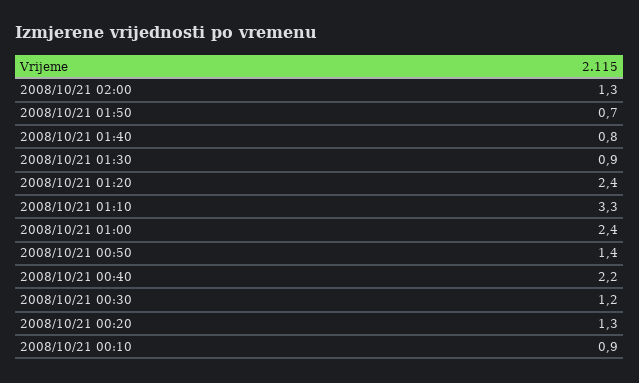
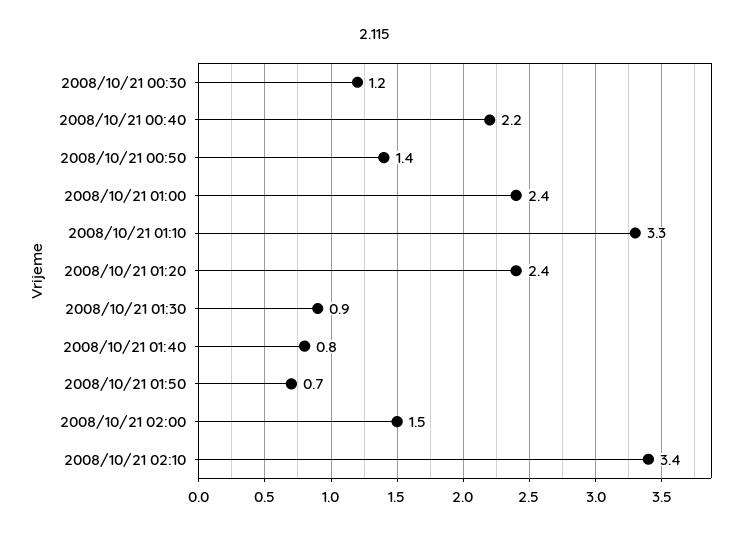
2008/10/21 02:00: 1.3 -> 1.5
2008/10/21 00:20: 1.3 -> none
2008/10/21 00:10: 0.9 -> none
2008/10/21 02:10: none -> 3.4

